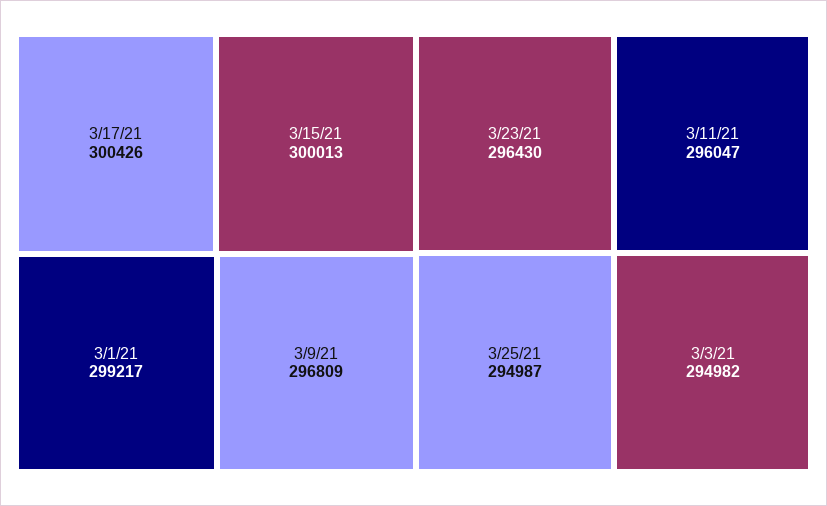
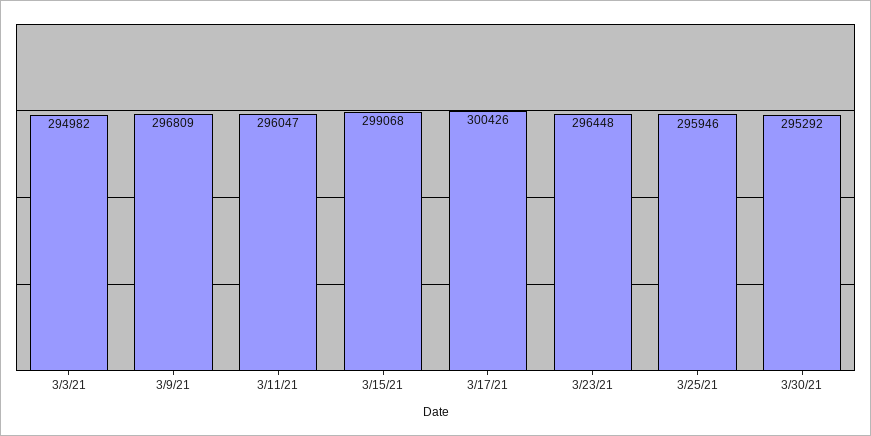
3/15/21: 300013 -> 299068
3/1/21: 299217 -> none
3/23/21: 296430 -> 296448
3/25/21: 294987 -> 295946
3/30/21: none -> 295292

